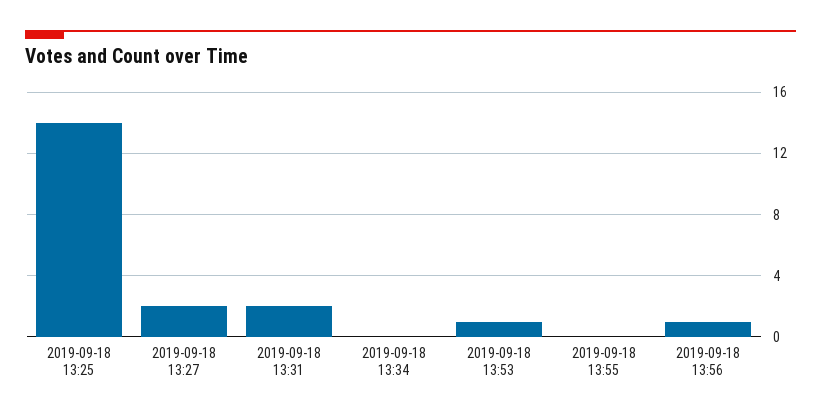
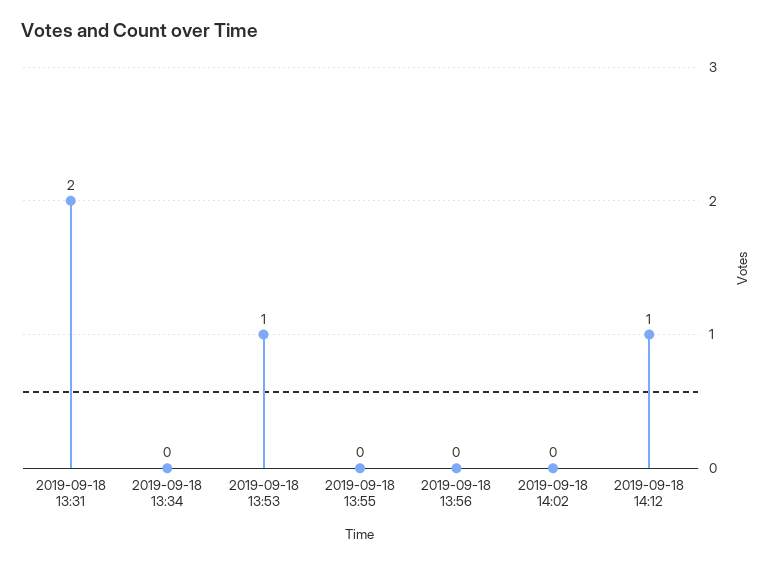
2019-09-18 13:25: 14 -> none
2019-09-18 13:27: 2 -> none
2019-09-18 13:56: 1 -> 0
2019-09-18 14:02: none -> 0
2019-09-18 14:12: none -> 1

